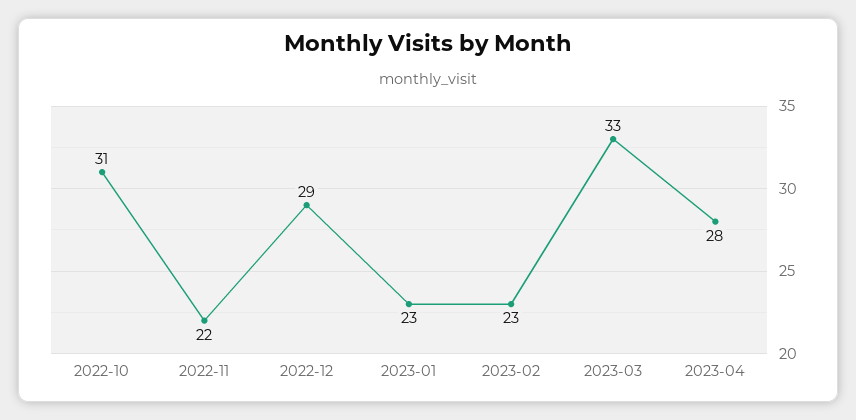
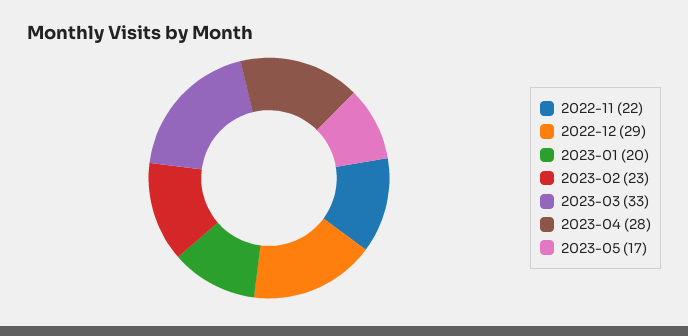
2022-10: 31 -> none
2023-01: 23 -> 20
2023-05: none -> 17

